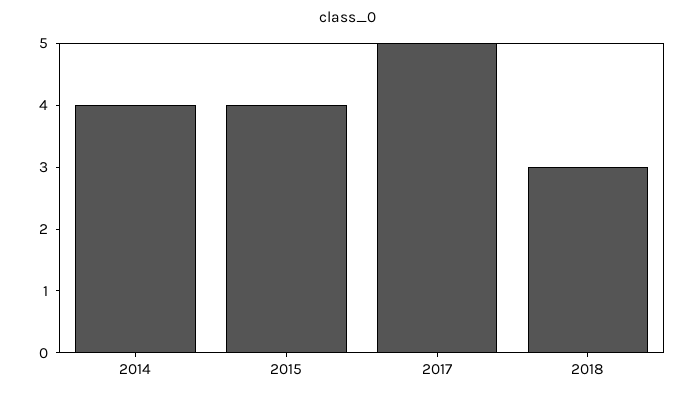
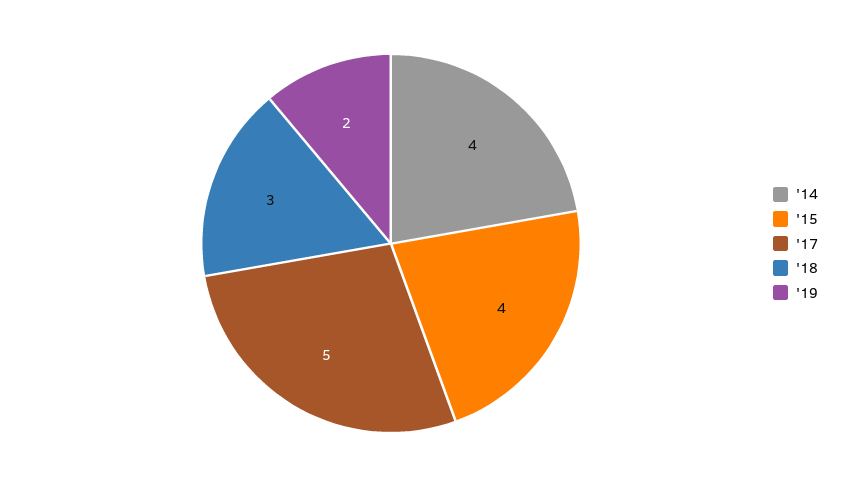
'19: none -> 2

